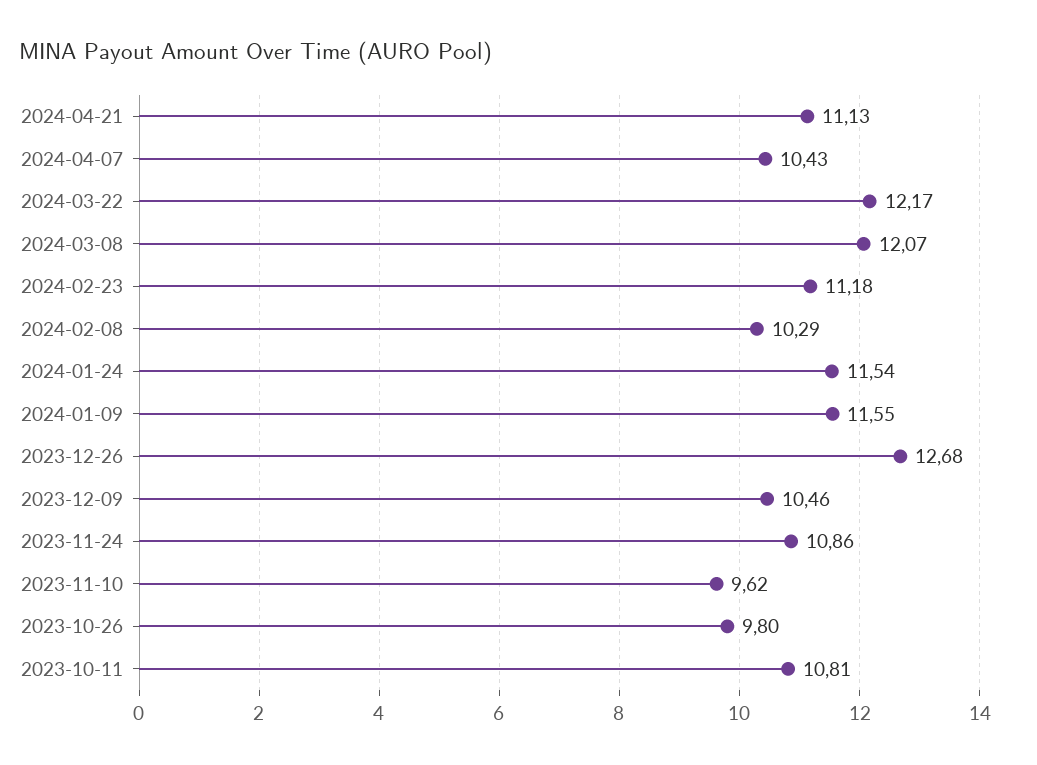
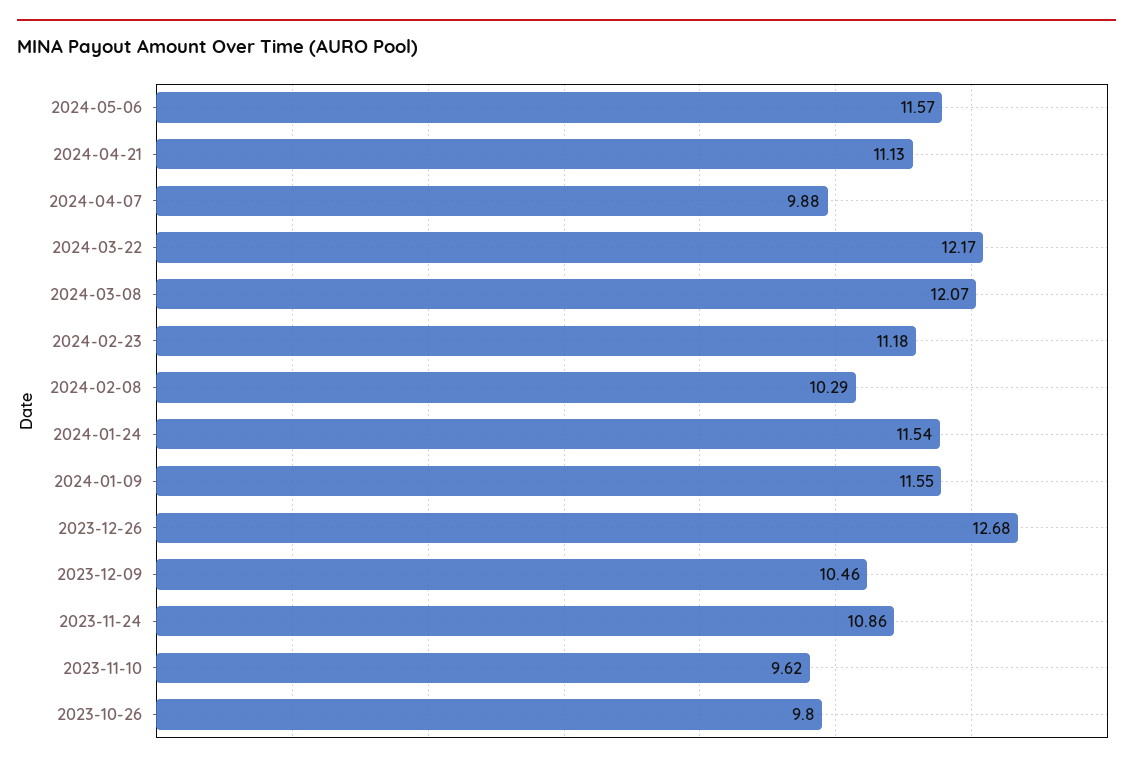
2024-04-07: 10.43 -> 9.88
2023-10-11: 10.81 -> none
2024-05-06: none -> 11.57

